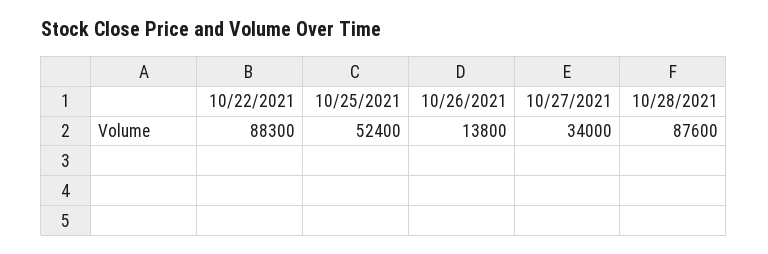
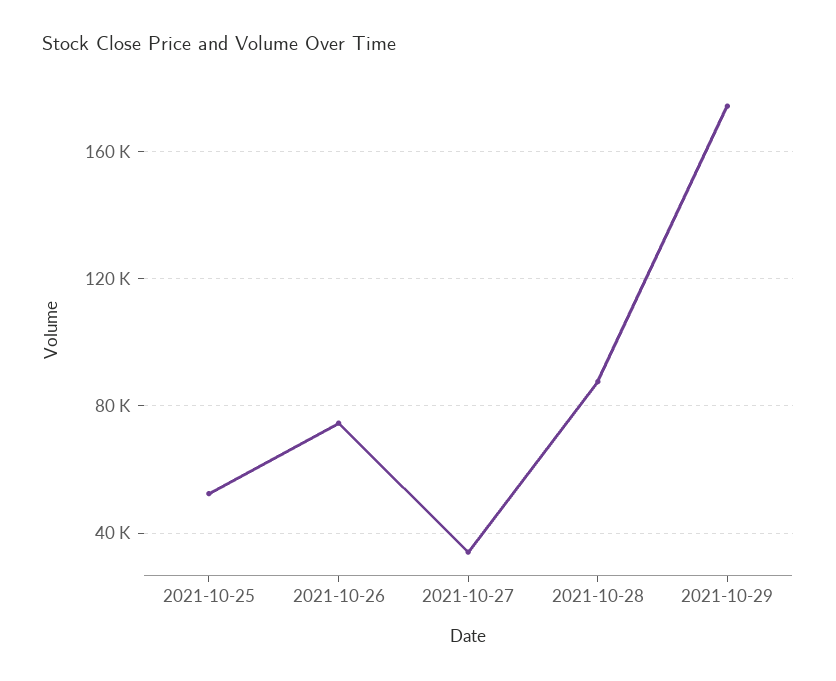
10/22/2021: 88300 -> none
10/26/2021: 13800 -> 75000
2021-10-29: none -> 175000

